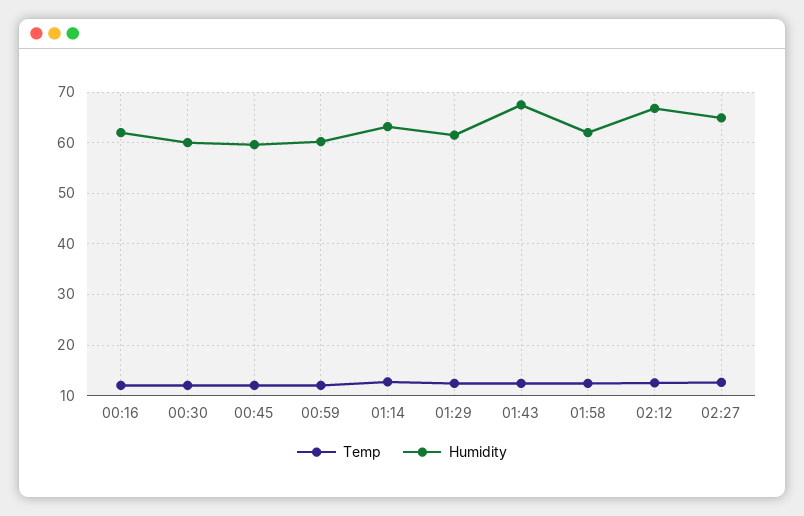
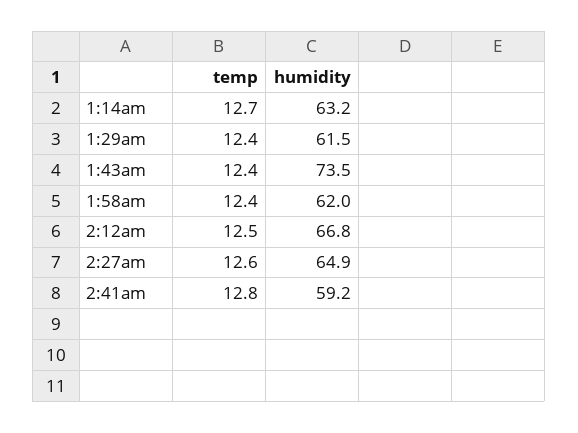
Temp, 00:16: 12 -> none
Humidity, 00:16: 62 -> none
Temp, 00:30: 12 -> none
Humidity, 00:30: 60 -> none
Temp, 00:45: 12 -> none
Humidity, 00:45: 60 -> none
Temp, 00:59: 12 -> none
Humidity, 00:59: 60 -> none
Humidity, 01:43: 68 -> 73.5
Temp, 2:41am: none -> 12.8
Humidity, 2:41am: none -> 59.2

